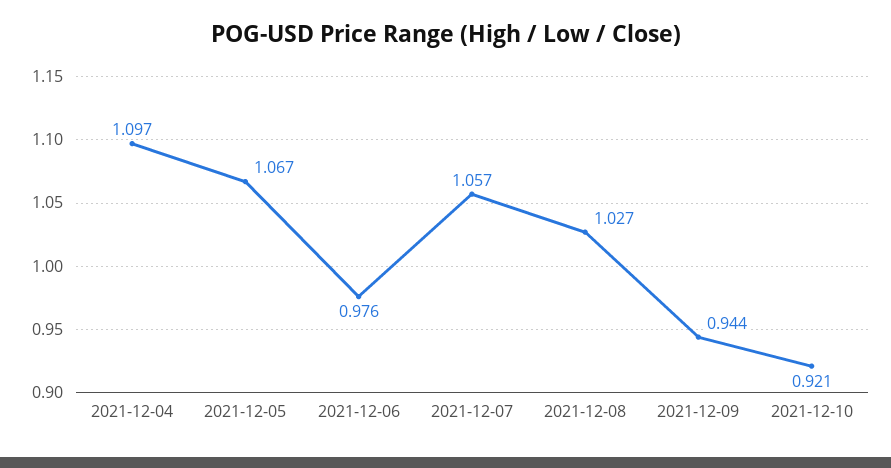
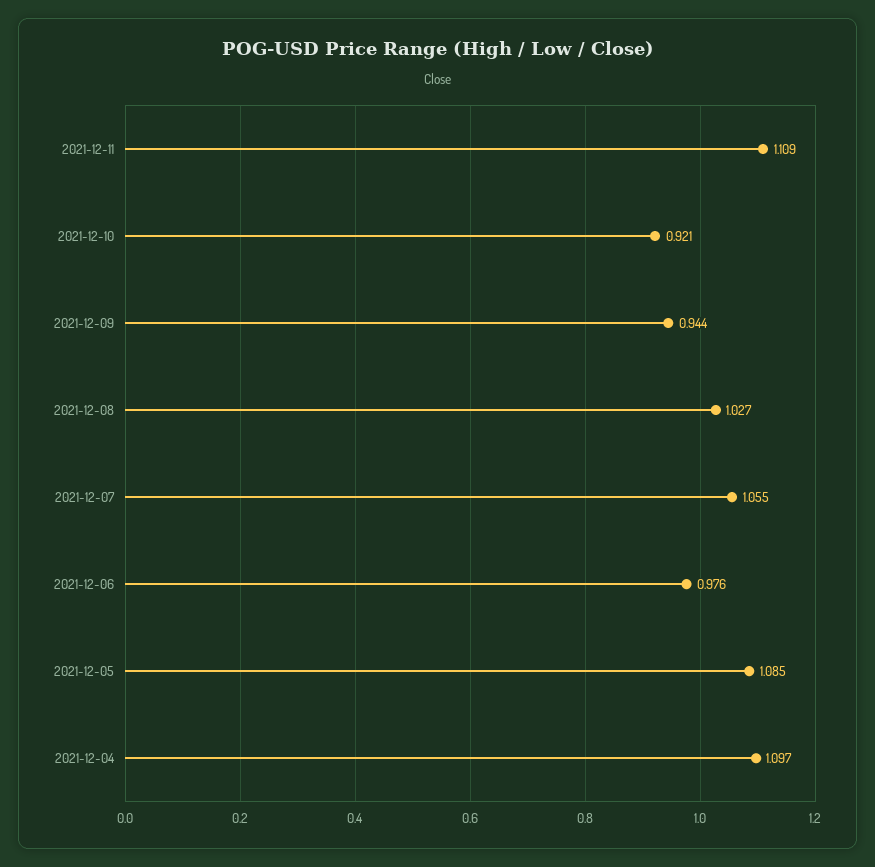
2021-12-05: 1.067 -> 1.085
2021-12-07: 1.057 -> 1.055
2021-12-11: none -> 1.109

